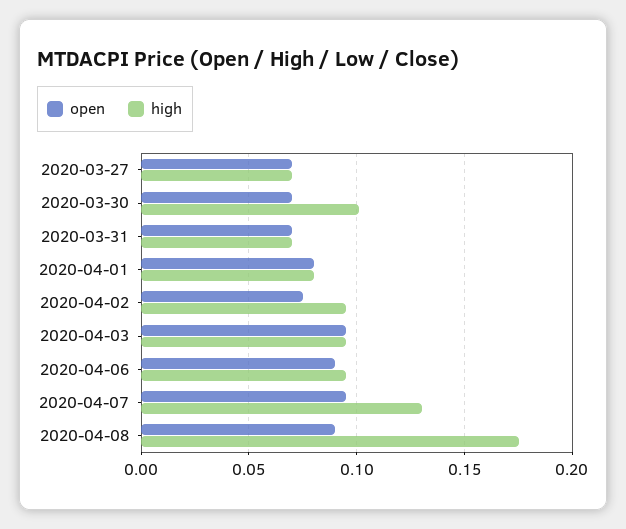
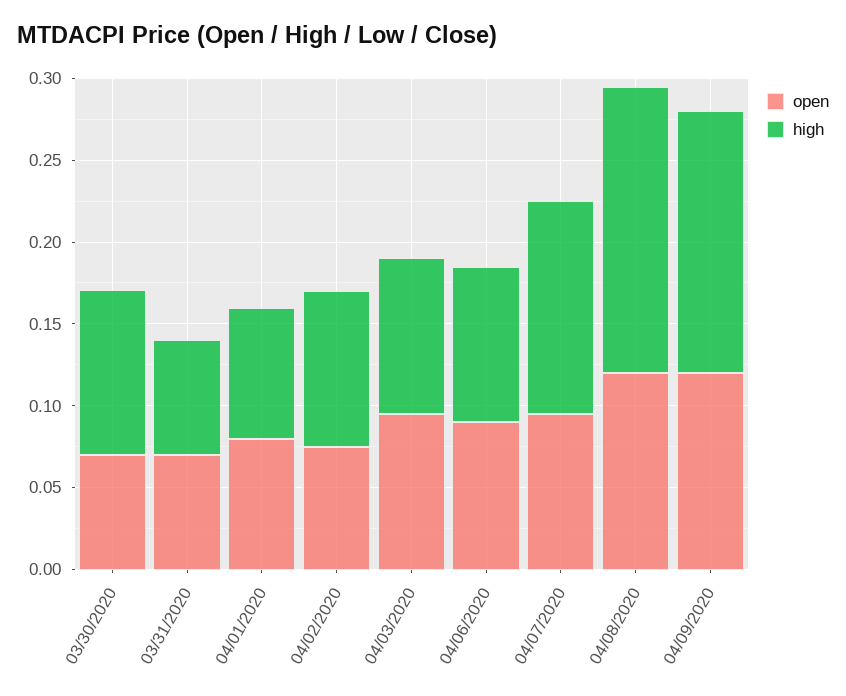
open, 2020-03-27: 0.07 -> none
high, 2020-03-27: 0.07 -> none
open, 2020-04-08: 0.09 -> 0.12
open, 04/09/2020: none -> 0.12
high, 04/09/2020: none -> 0.16

